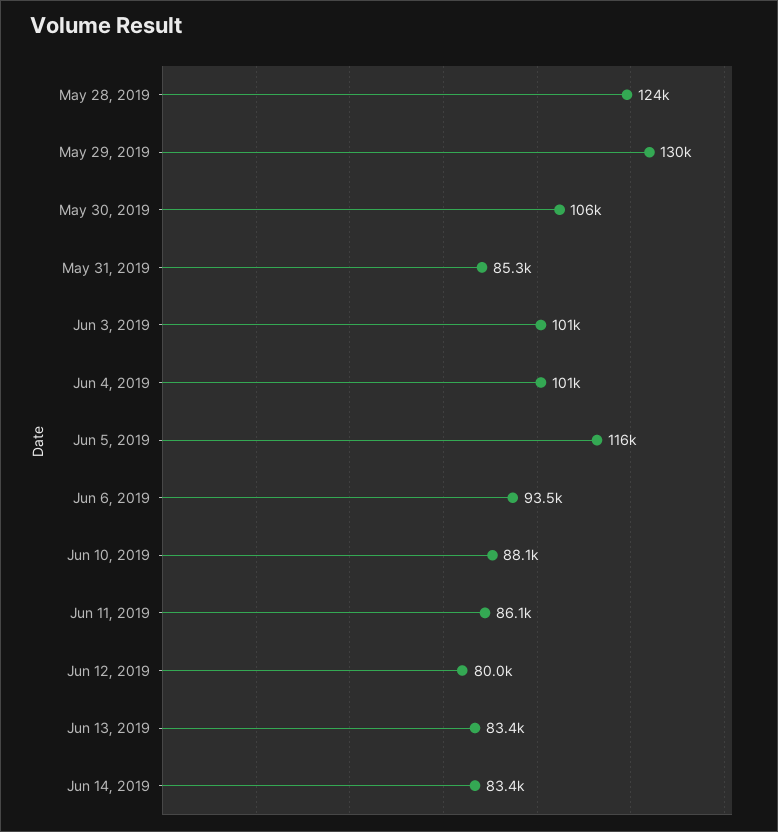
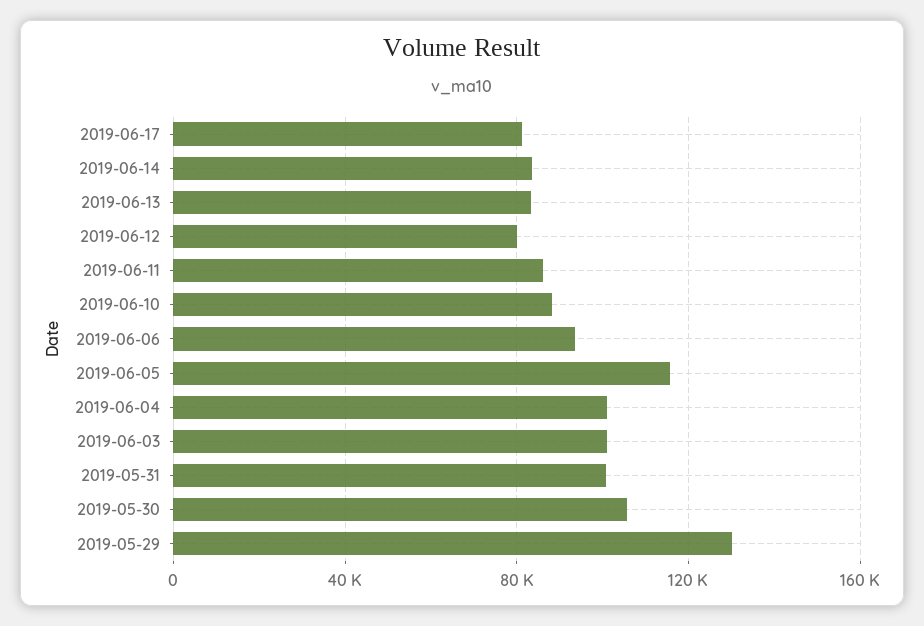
May 28, 2019: 124000 -> none
May 31, 2019: 85300 -> 100000
2019-06-17: none -> 80000

